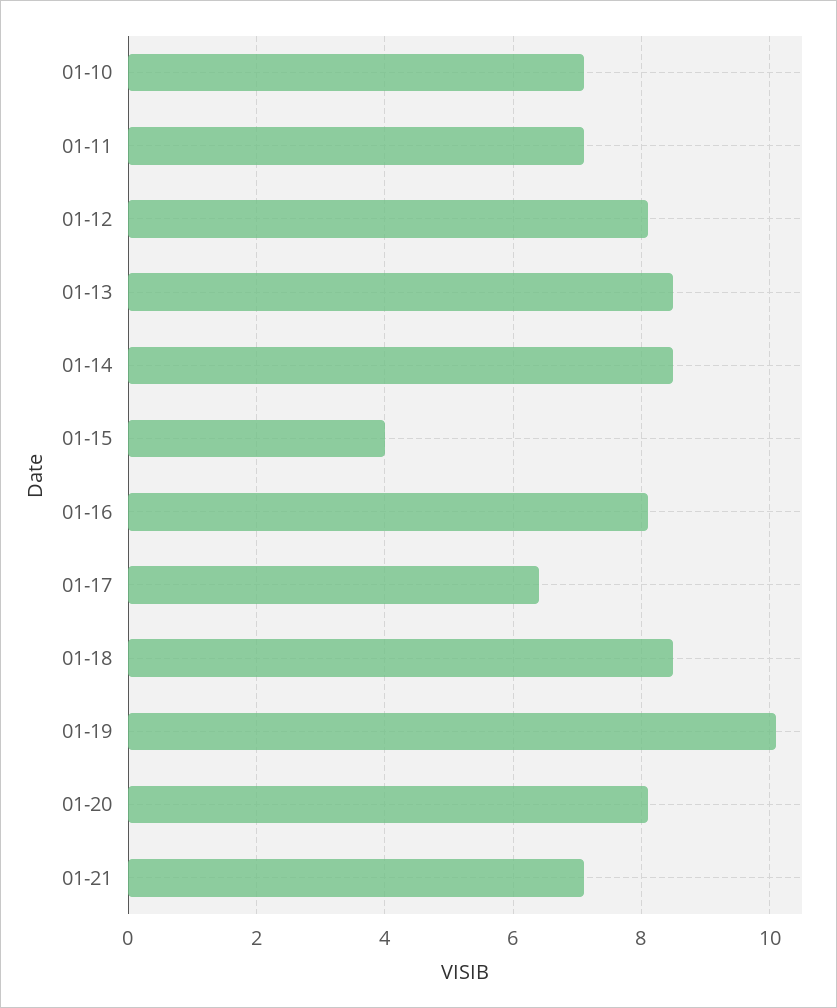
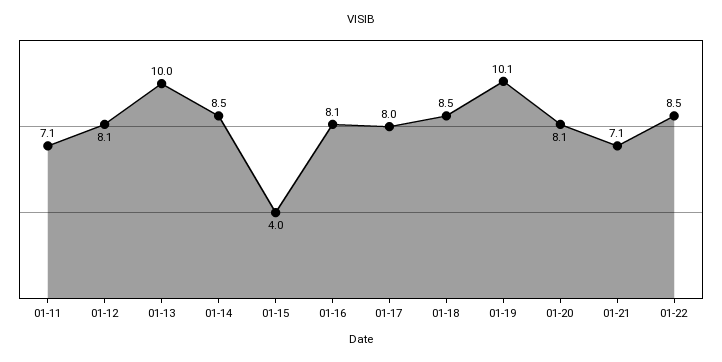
01-10: 7 -> none
01-13: 8.5 -> 10
01-17: 6.5 -> 8
01-22: none -> 8.5

